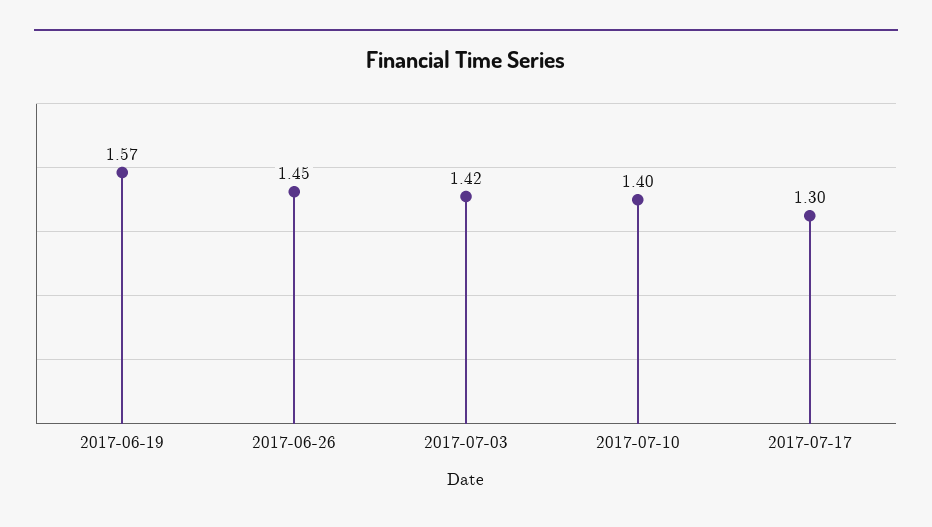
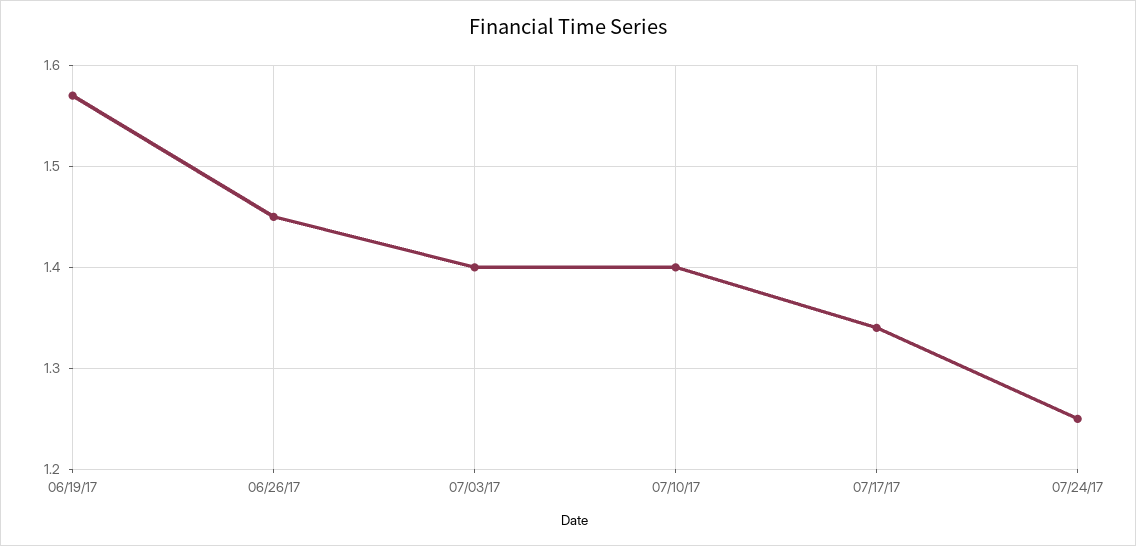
2017-07-03: 1.42 -> 1.4
2017-07-17: 1.3 -> 1.34
07/24/17: none -> 1.25

